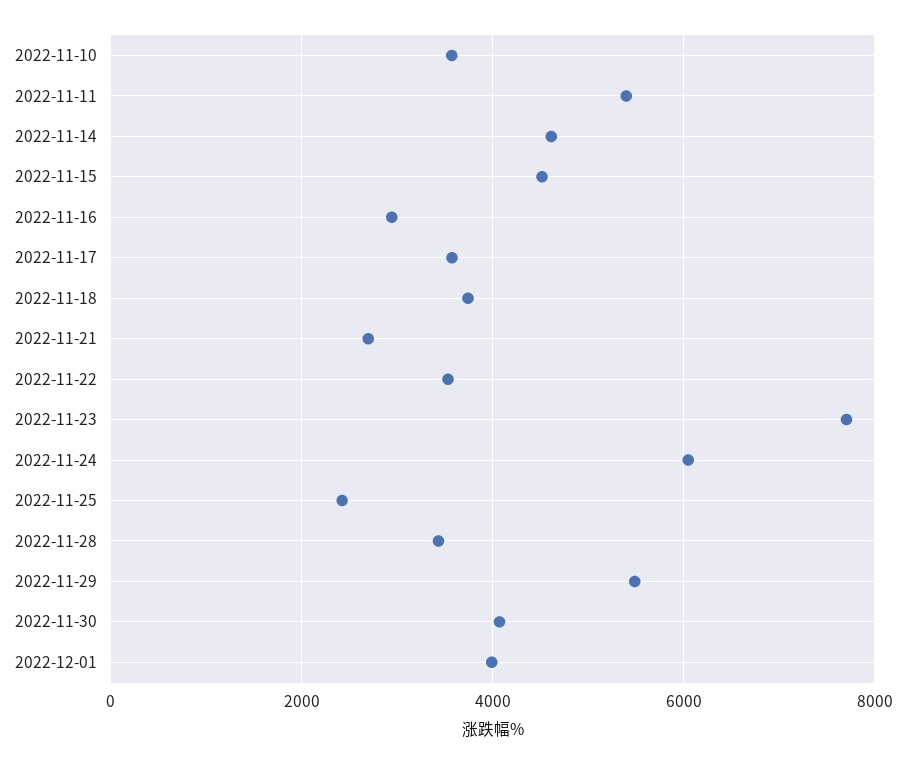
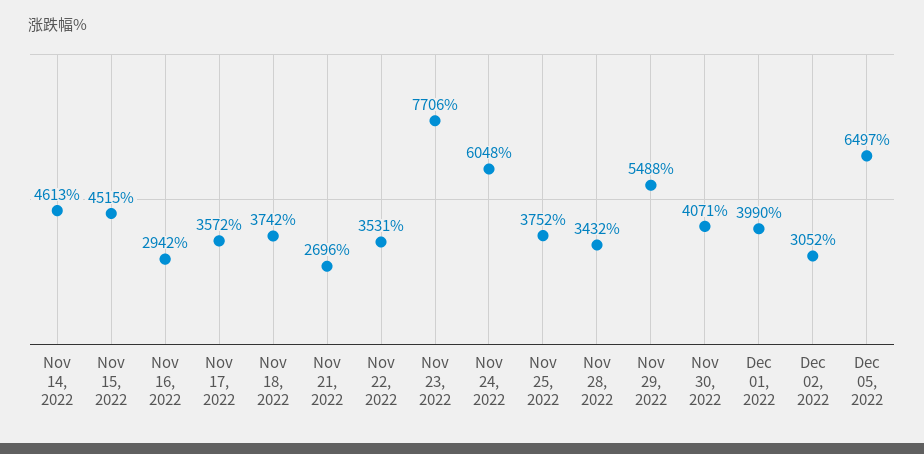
2022-11-10: 3600 -> none
2022-11-11: 5400 -> none
2022-11-25: 2400 -> 3752
Dec 02, 2022: none -> 3052
Dec 05, 2022: none -> 6497

